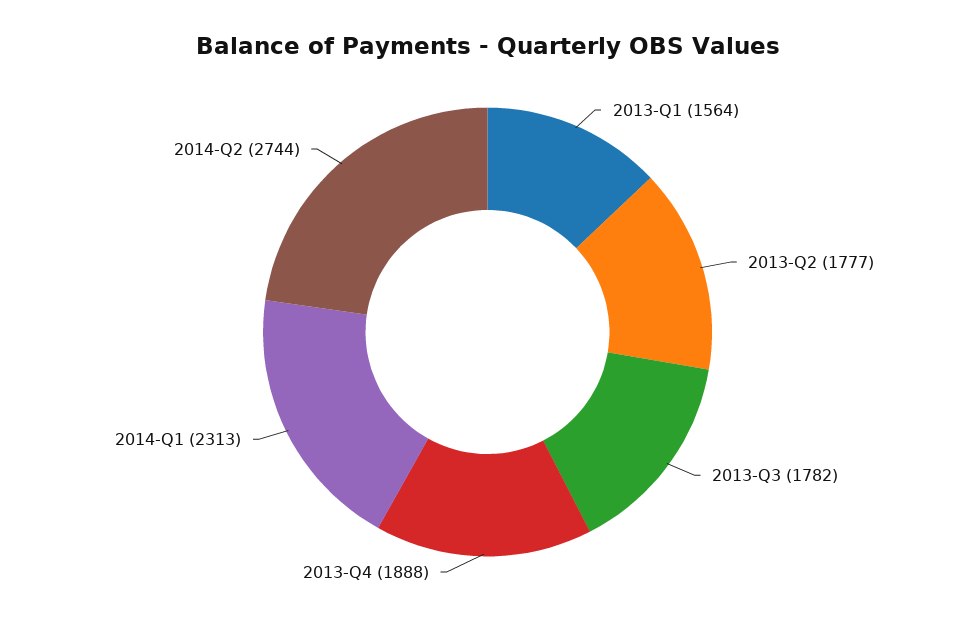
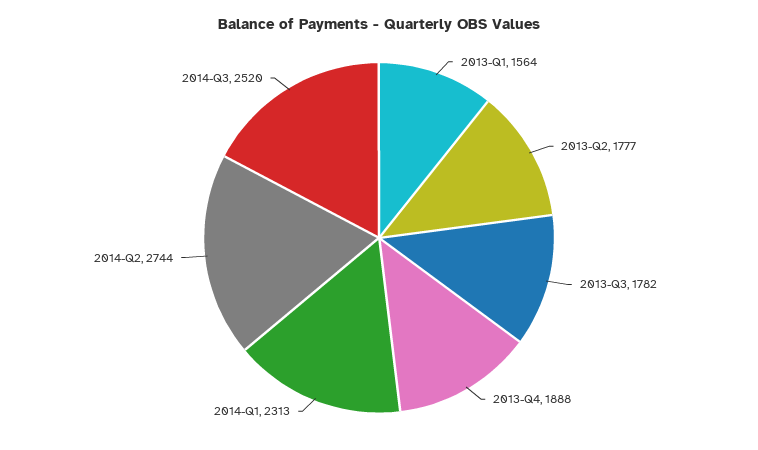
2014-Q3: none -> 2520

